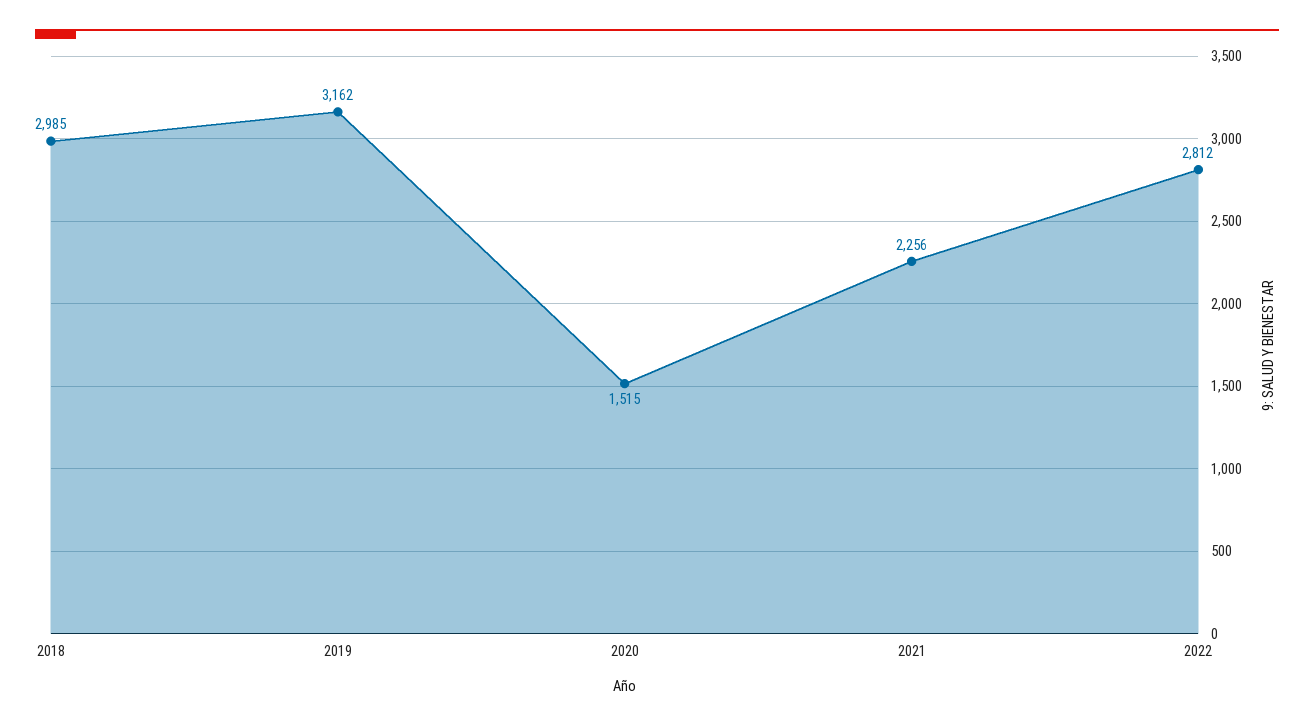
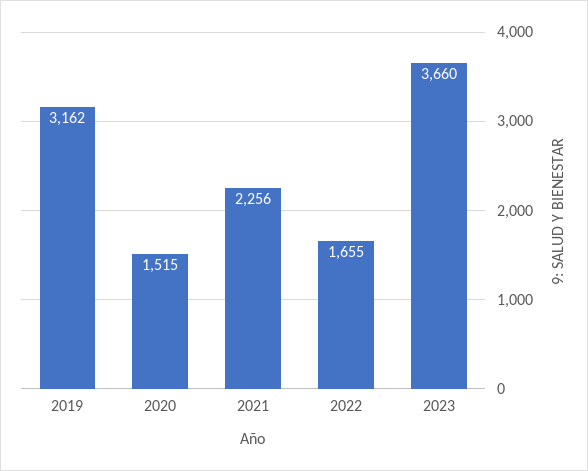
2018: 2985 -> none
2022: 2812 -> 1655
2023: none -> 3660

